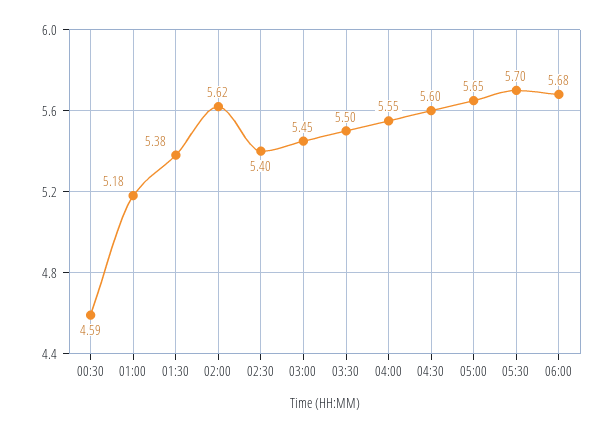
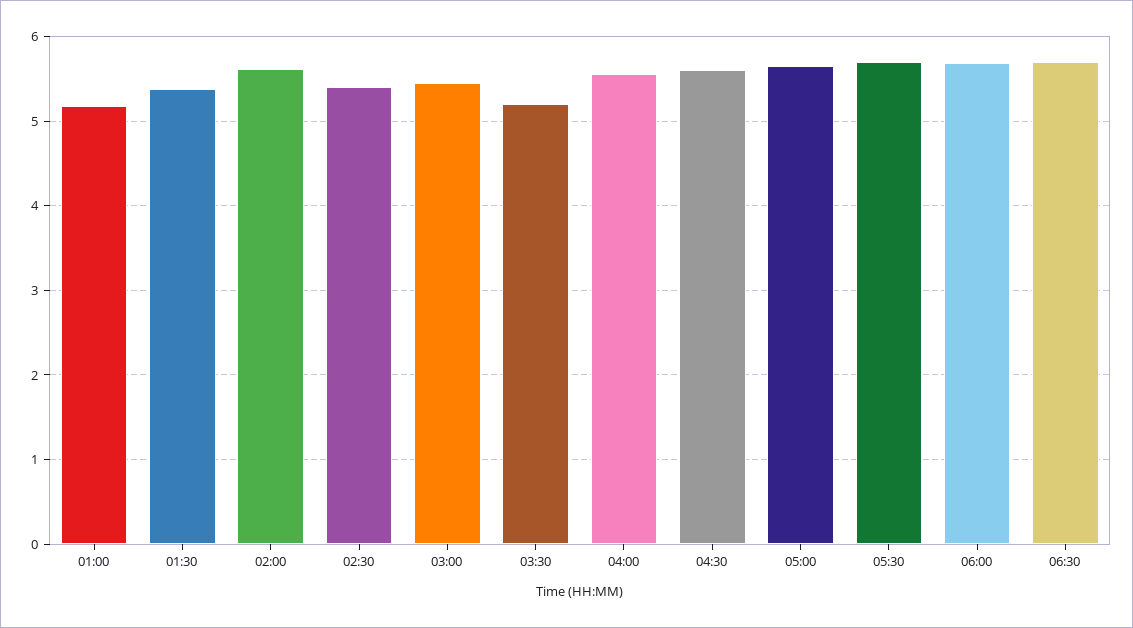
00:30: 4.59 -> none
03:30: 5.5 -> 5.2
06:30: none -> 5.7

